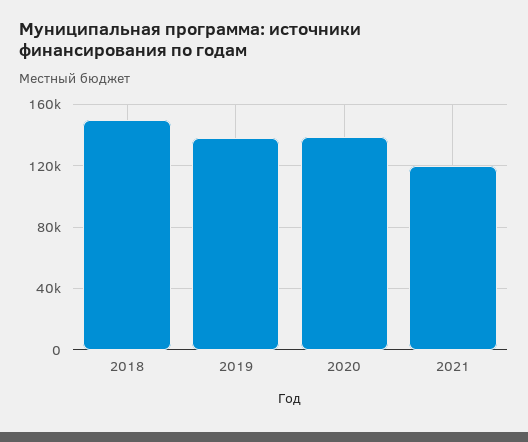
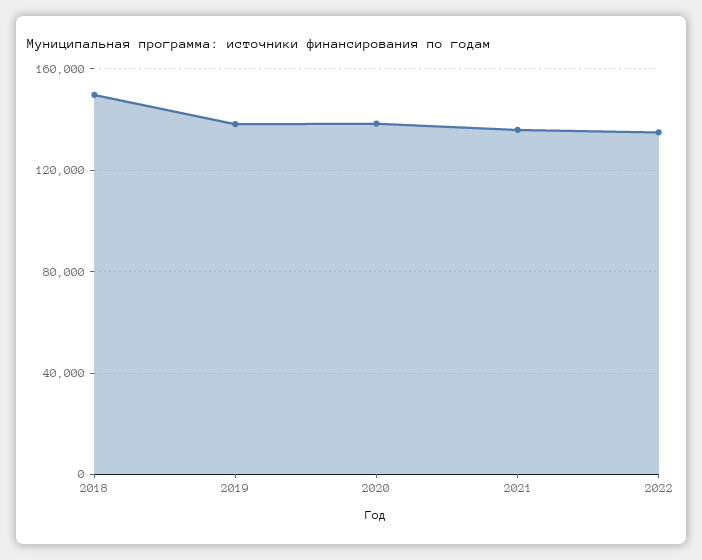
2021: 120000 -> 135000
2022: none -> 135000

